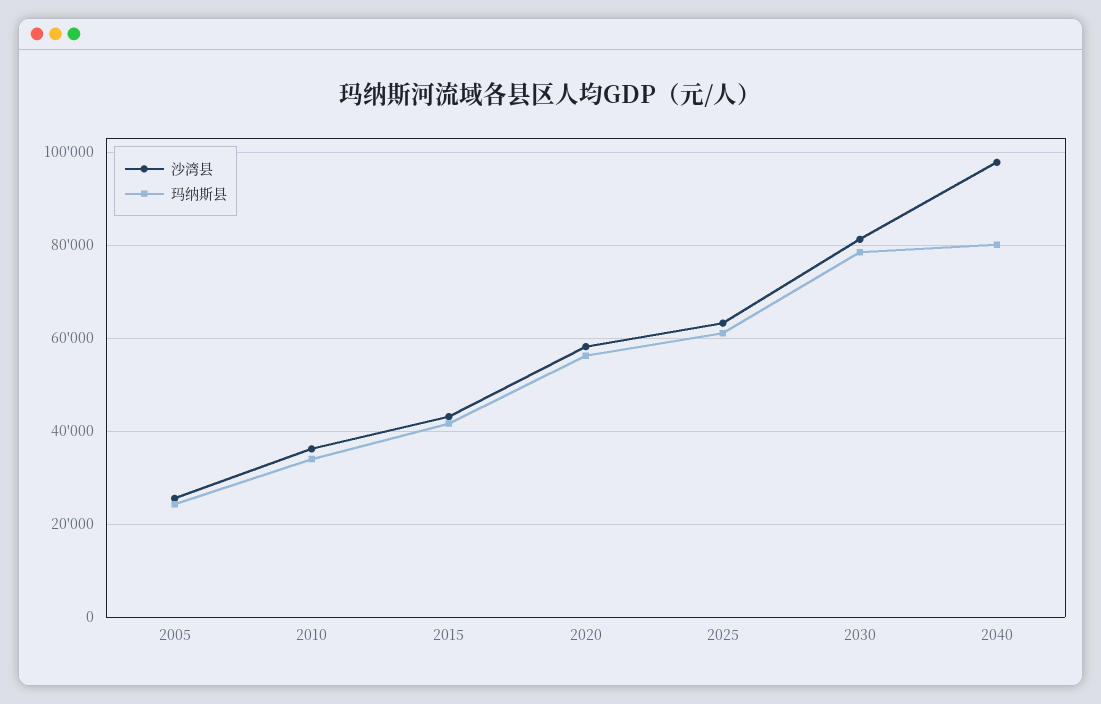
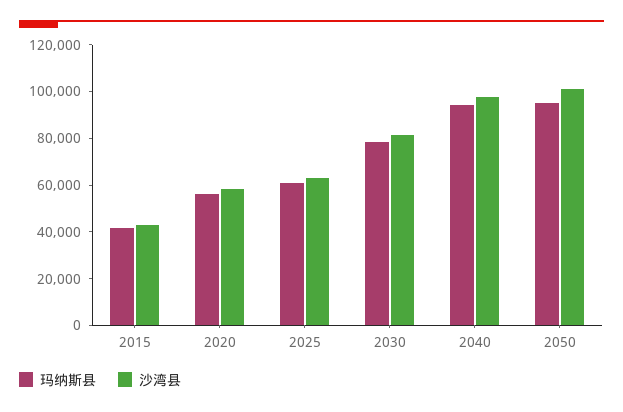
沙湾县, 2005: 26000 -> none
玛纳斯县, 2005: 24000 -> none
沙湾县, 2010: 36000 -> none
玛纳斯县, 2010: 34000 -> none
玛纳斯县, 2040: 80000 -> 95000
玛纳斯县, 2050: none -> 95000
沙湾县, 2050: none -> 100000

